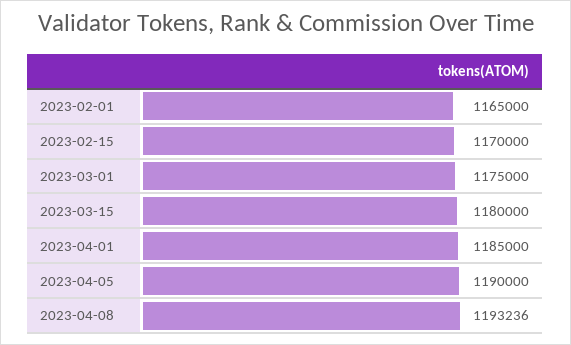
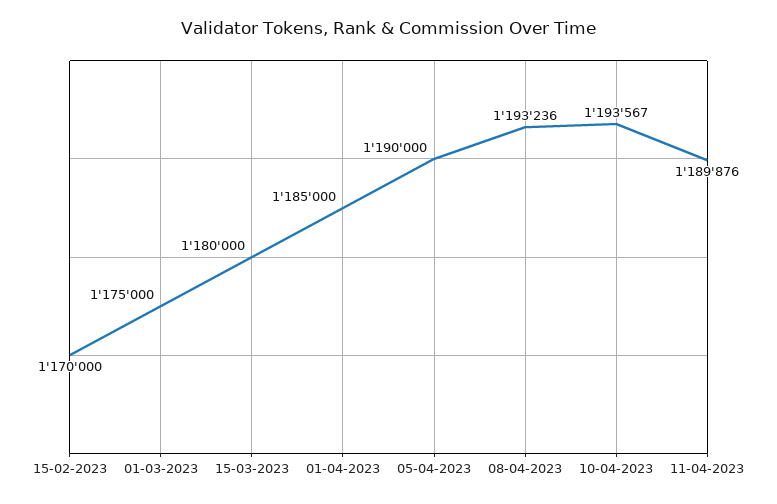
2023-02-01: 1165000 -> none
10-04-2023: none -> 1193567
11-04-2023: none -> 1189876

